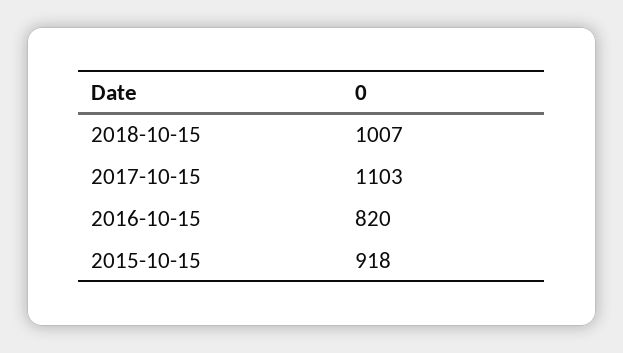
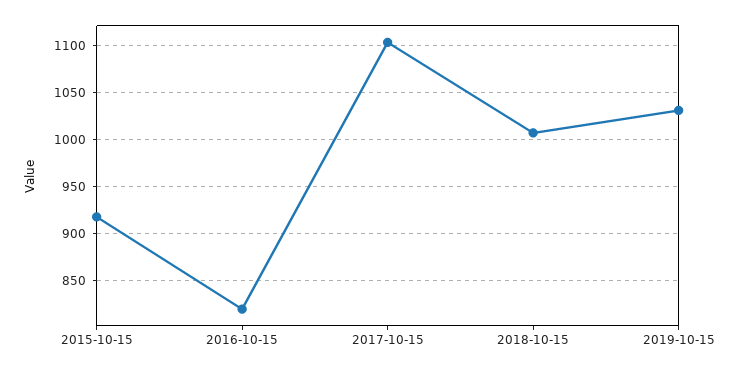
2019-10-15: none -> 1030

